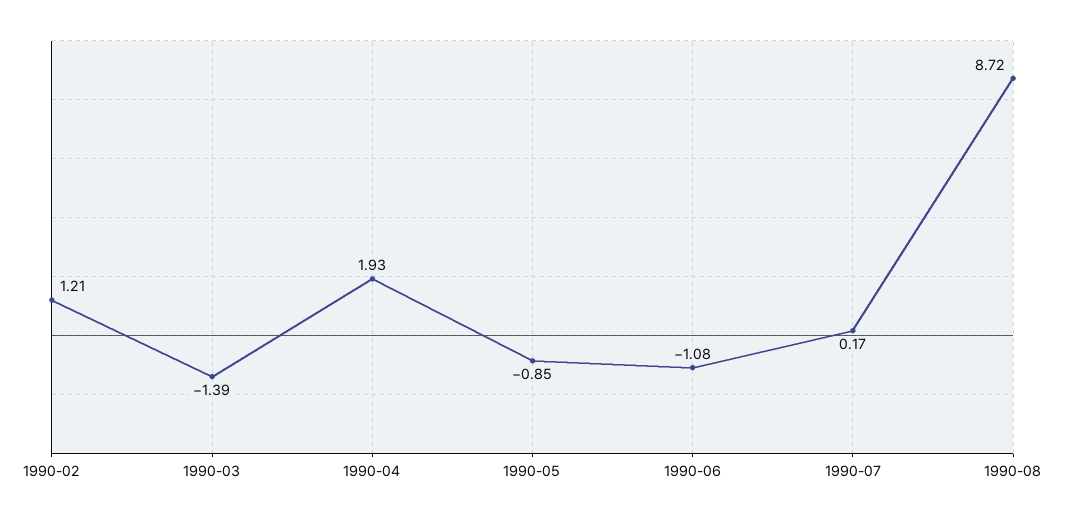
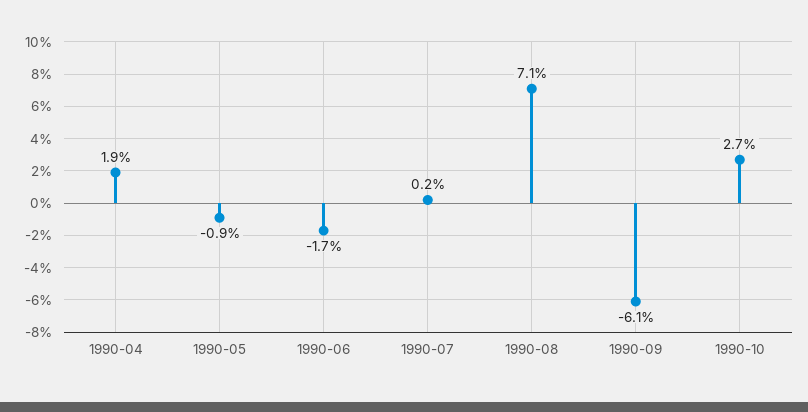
1990-02: 1.21 -> none
1990-03: -1.39 -> none
1990-06: -1.08 -> -1.7
1990-08: 8.72 -> 7.1
1990-09: none -> -6.1
1990-10: none -> 2.7

